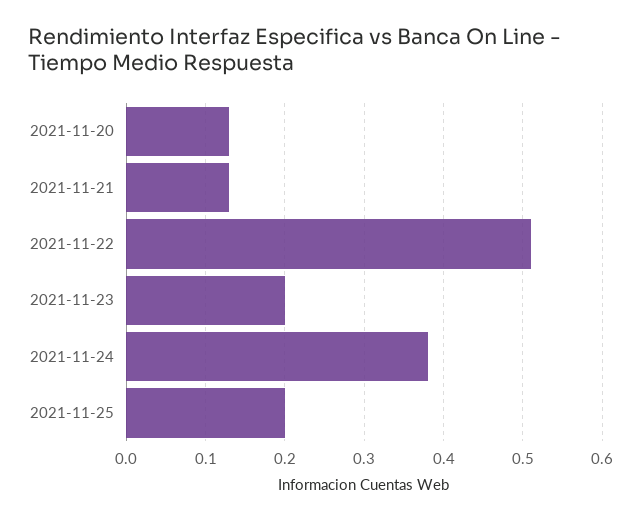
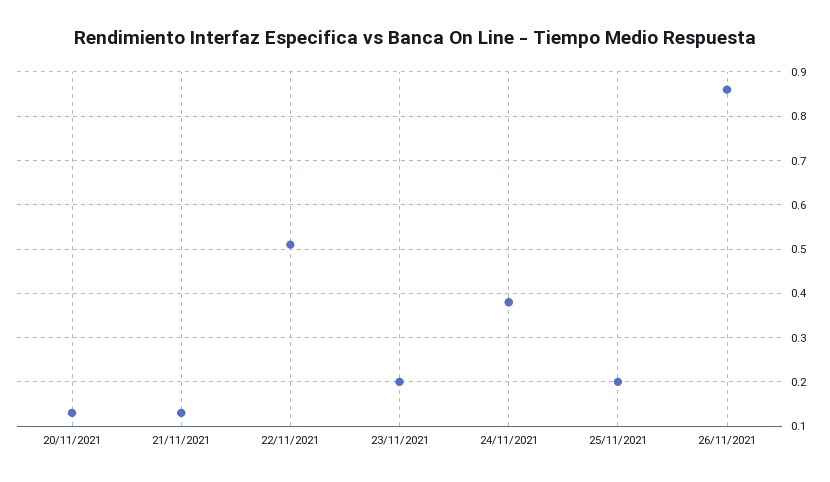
26/11/2021: none -> 0.85

